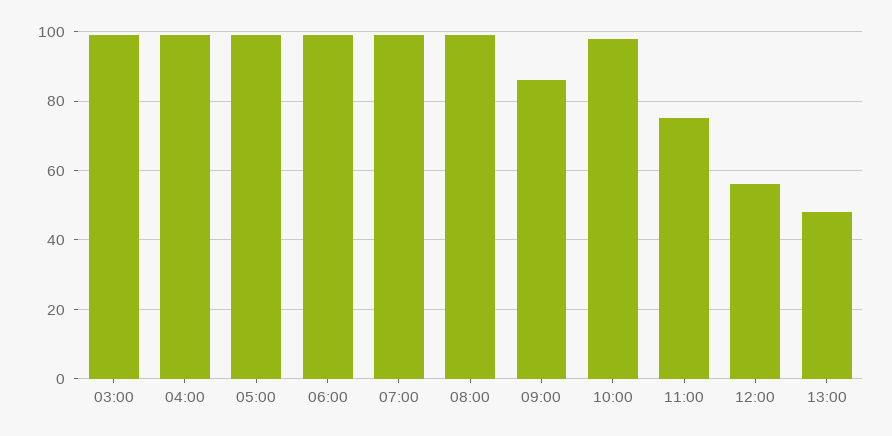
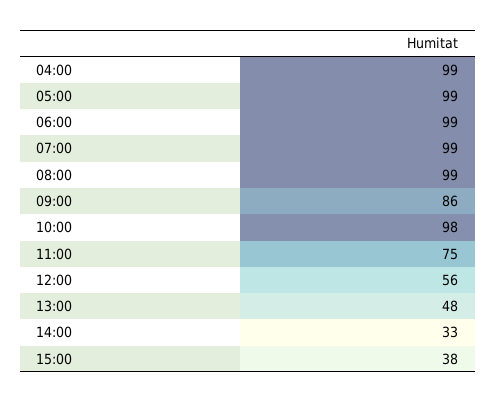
03:00: 100 -> none
14:00: none -> 33
15:00: none -> 38

